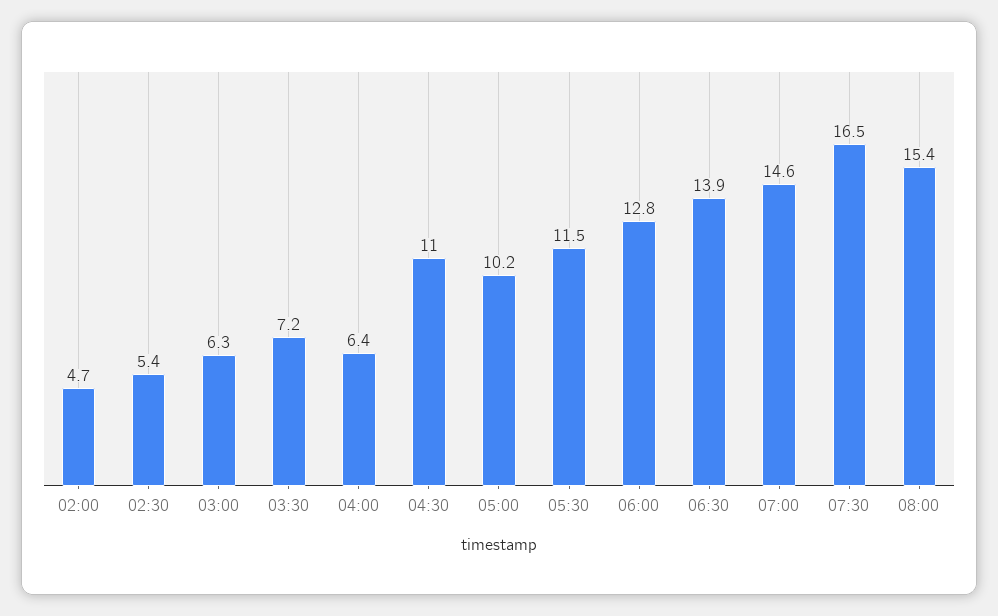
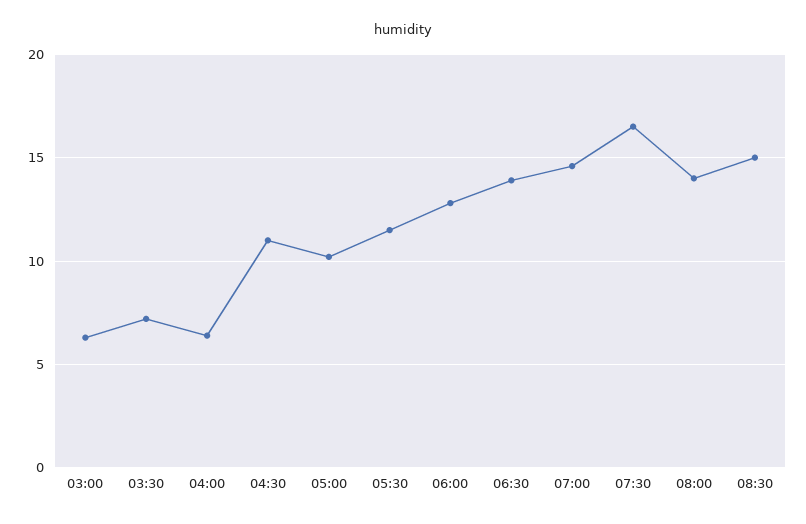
02:00: 4.7 -> none
02:30: 5.4 -> none
08:00: 15.4 -> 14
08:30: none -> 15

